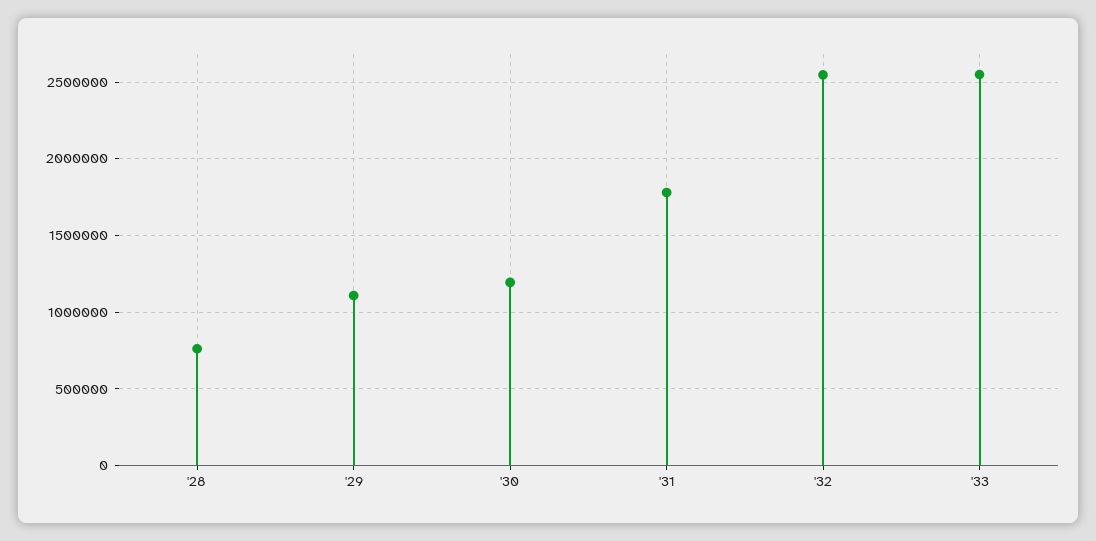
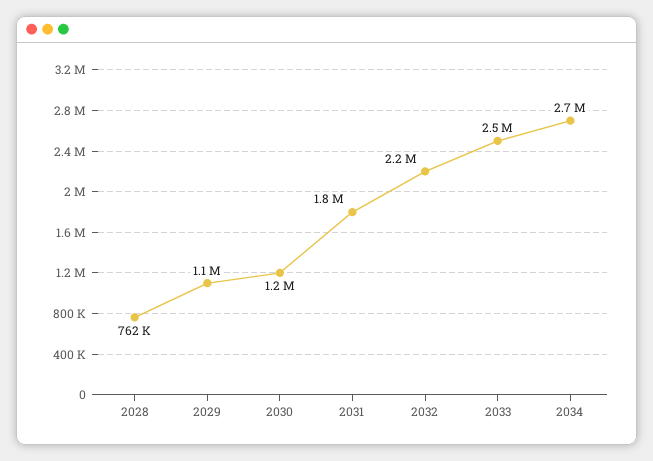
'32: 2550000 -> 2200000
2034: none -> 2700000

